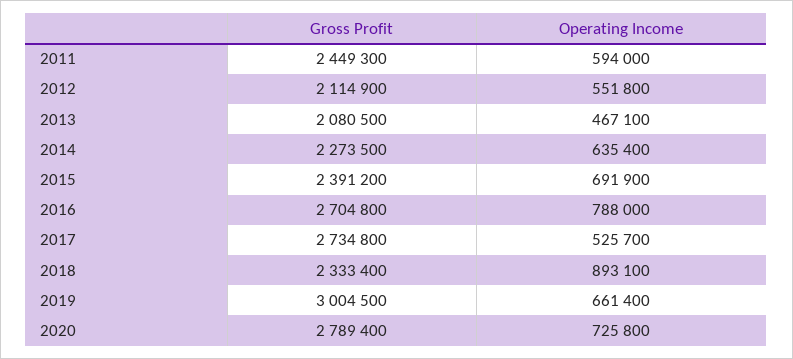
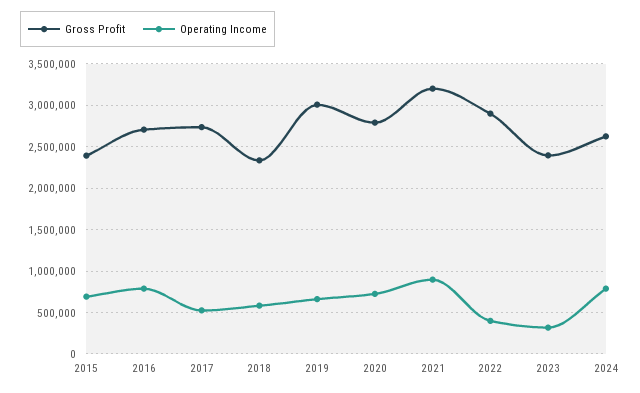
Gross Profit, 2011: 2449300 -> none
Operating Income, 2011: 594000 -> none
Gross Profit, 2012: 2114900 -> none
Operating Income, 2012: 551800 -> none
Gross Profit, 2013: 2080500 -> none
Operating Income, 2013: 467100 -> none
Gross Profit, 2014: 2273500 -> none
Operating Income, 2014: 635400 -> none
Operating Income, 2018: 893100 -> 600000
Gross Profit, 2021: none -> 3200000
Operating Income, 2021: none -> 900000
Gross Profit, 2022: none -> 2900000
Operating Income, 2022: none -> 400000
Gross Profit, 2023: none -> 2400000
Operating Income, 2023: none -> 300000
Gross Profit, 2024: none -> 2600000
Operating Income, 2024: none -> 800000

